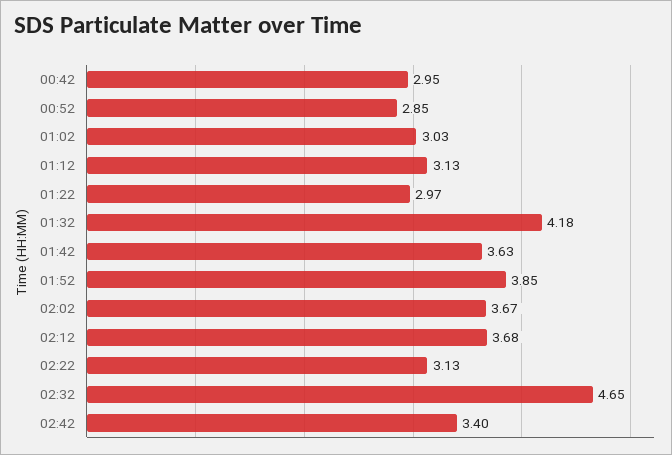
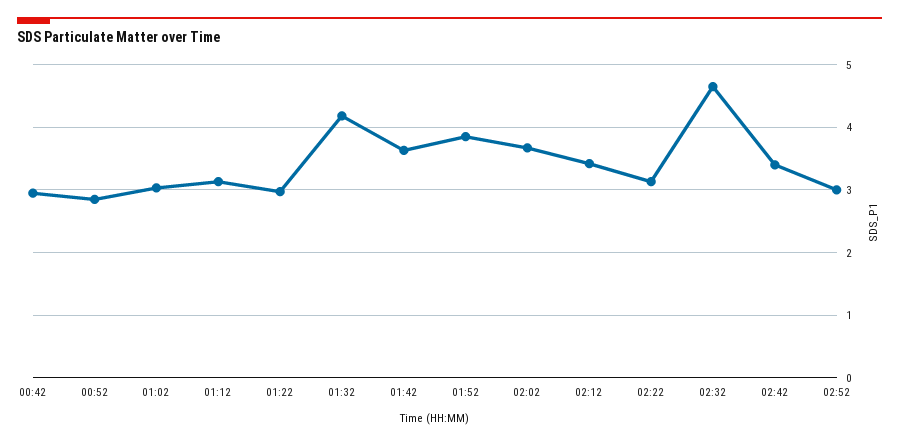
02:12: 3.68 -> 3.4
02:52: none -> 3

